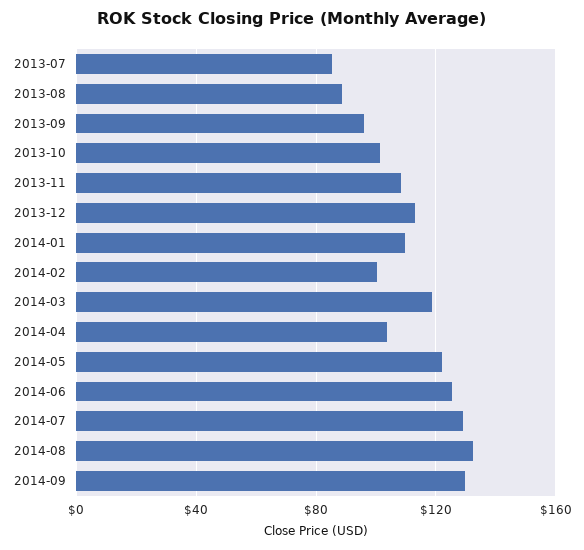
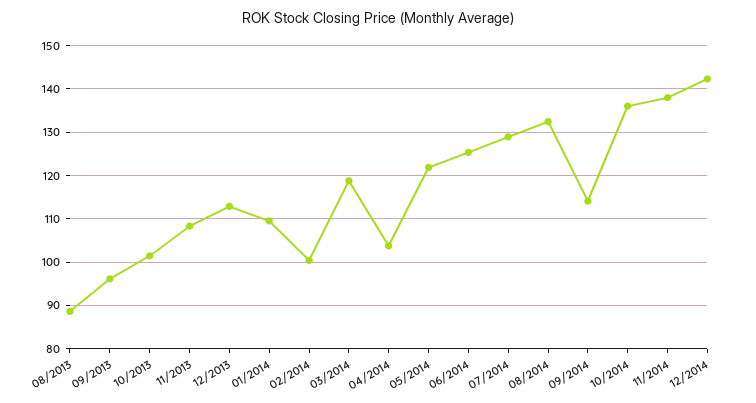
2013-07: 85 -> none
2014-09: 130 -> 114
10/2014: none -> 136
11/2014: none -> 138
12/2014: none -> 142

